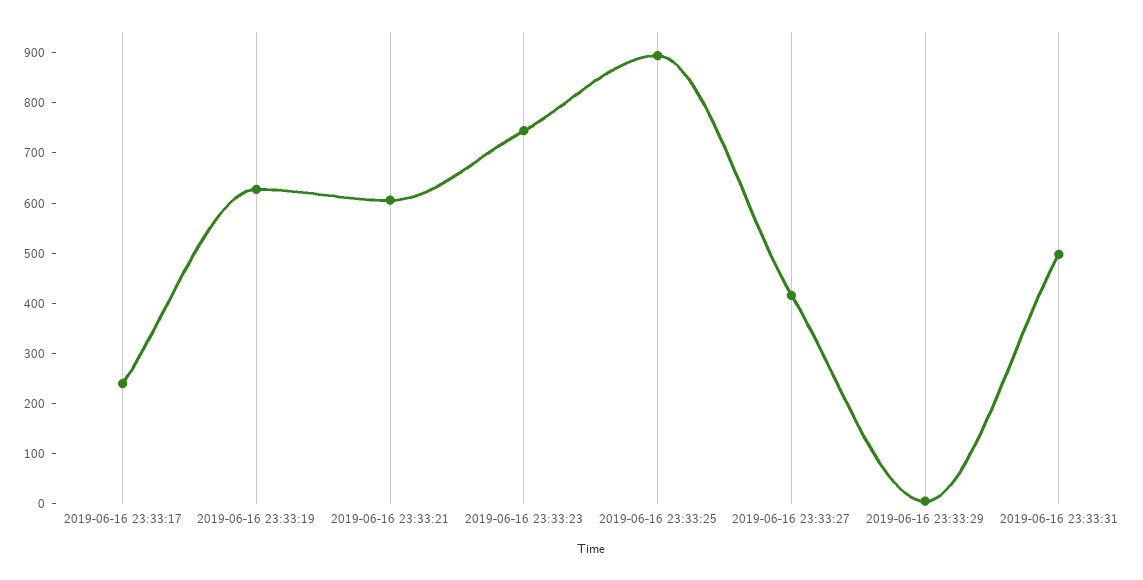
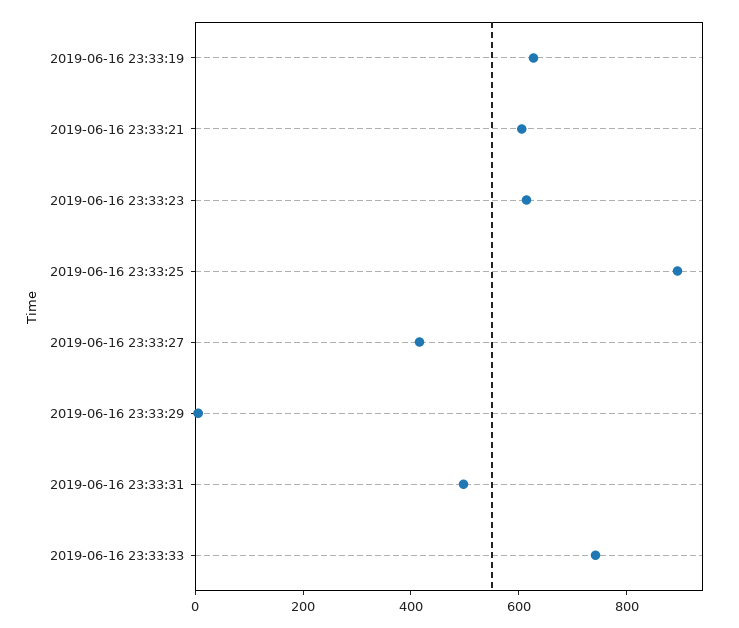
2019-06-16 23:33:17: 240 -> none
2019-06-16 23:33:23: 740 -> 600
2019-06-16 23:33:33: none -> 750

